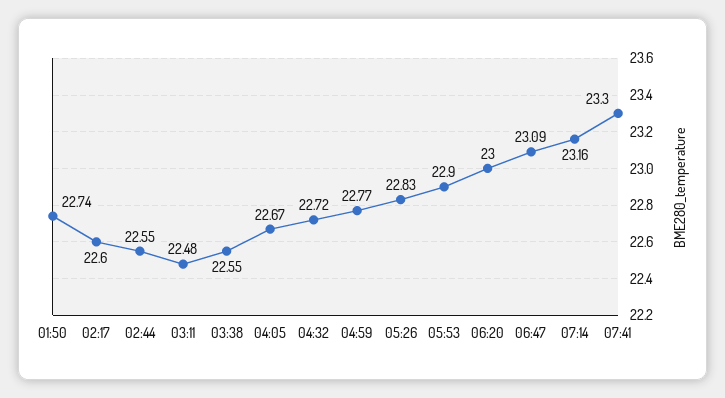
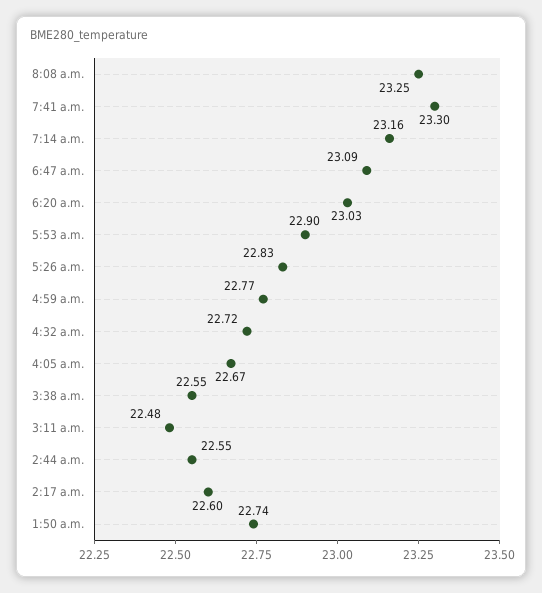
06:20: 23 -> 23.03
8:08 a.m.: none -> 23.25

